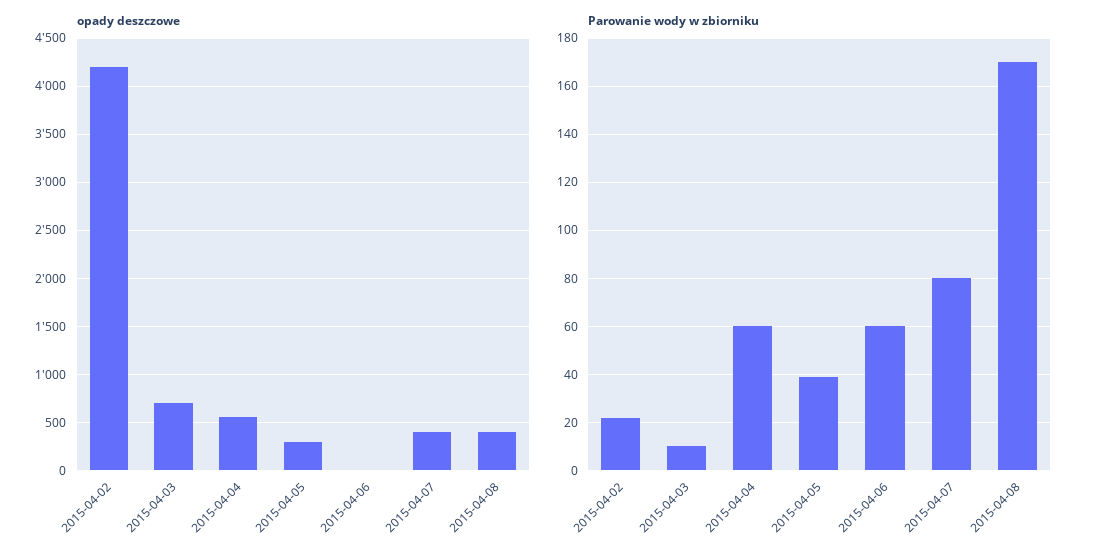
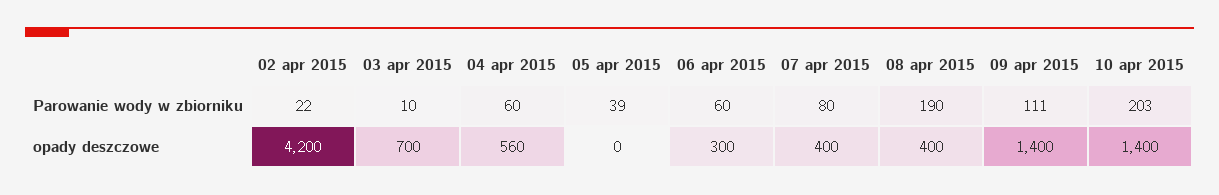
opady deszczowe, 2015-04-05: 300 -> 0
opady deszczowe, 2015-04-06: 0 -> 300
Parowanie wody w zbiorniku, 2015-04-08: 170 -> 190
Parowanie wody w zbiorniku, 09 apr 2015: none -> 111
Parowanie wody w zbiorniku, 10 apr 2015: none -> 203
opady deszczowe, 09 apr 2015: none -> 1400
opady deszczowe, 10 apr 2015: none -> 1400

